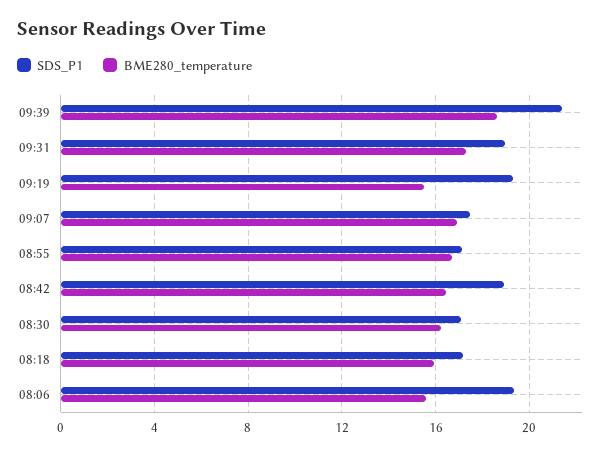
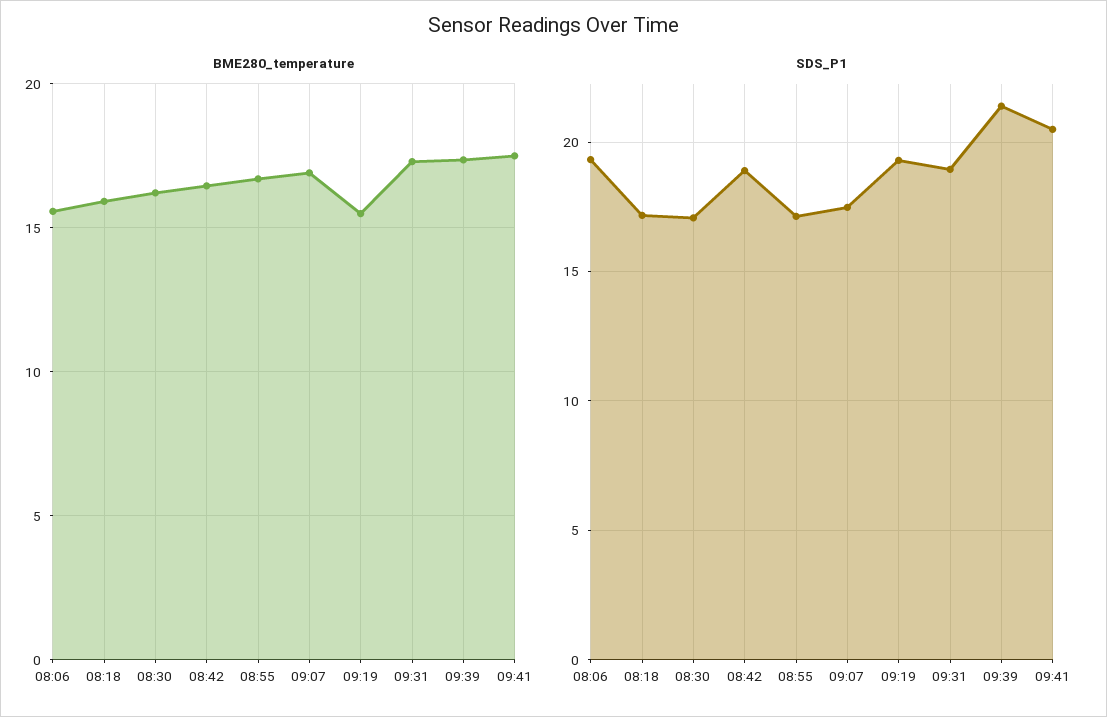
BME280_temperature, 09:39: 18.5 -> 17.5
BME280_temperature, 09:41: none -> 17.5
SDS_P1, 09:41: none -> 20.5

